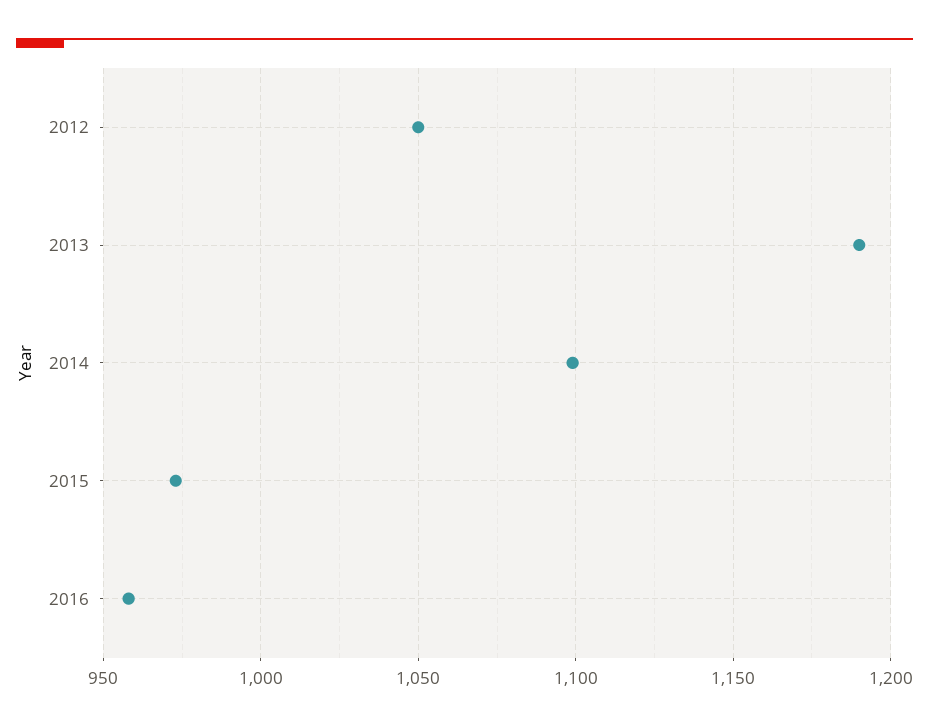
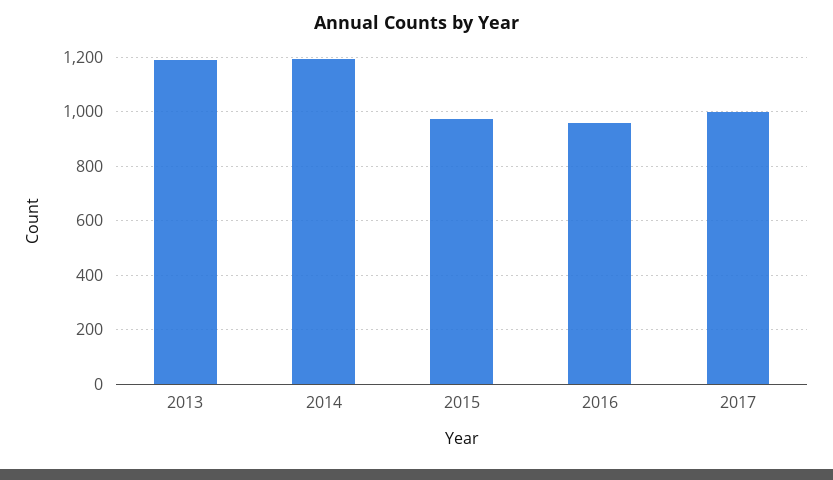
2012: 1050 -> none
2014: 1100 -> 1200
2017: none -> 1000

